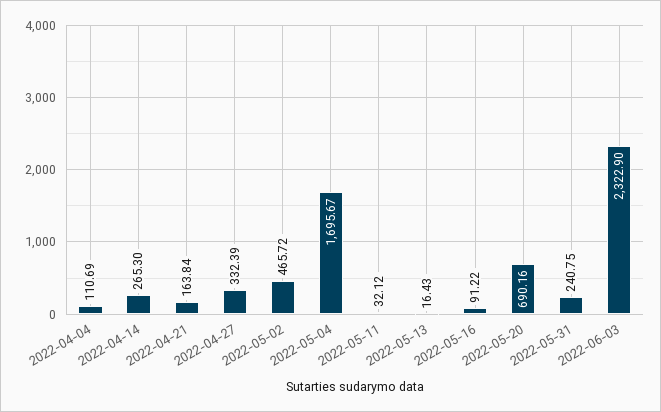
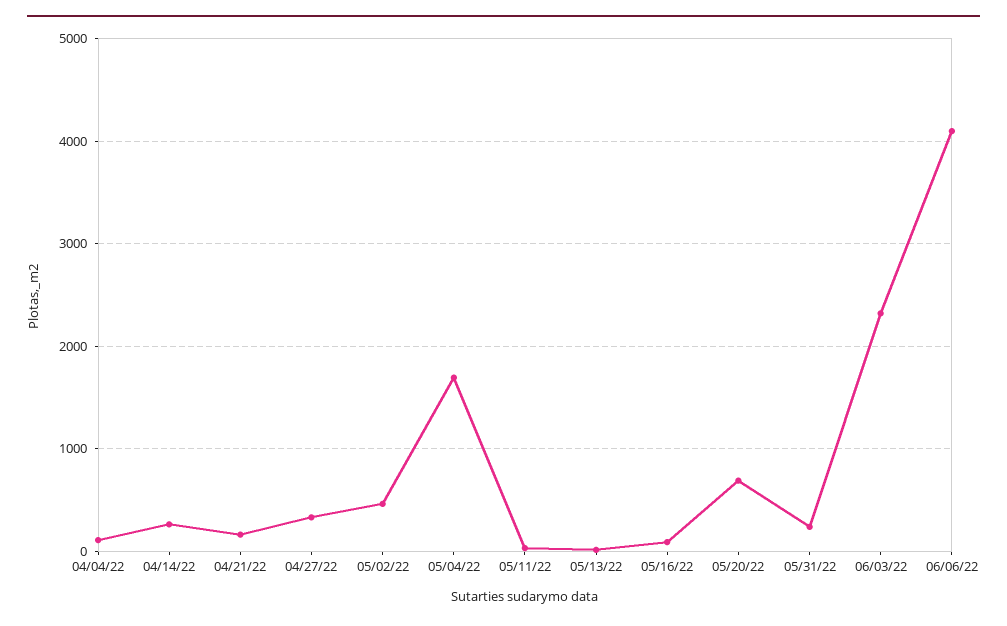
06/06/22: none -> 4100

